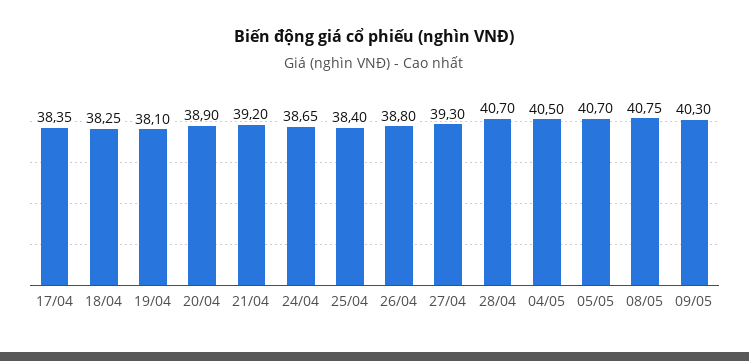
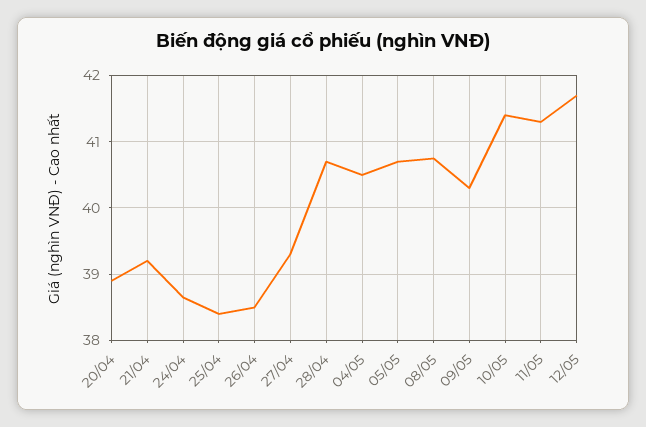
17/04: 38.35 -> none
18/04: 38.25 -> none
19/04: 38.1 -> none
26/04: 38.8 -> 38.5
10/05: none -> 41.4
11/05: none -> 41.3
12/05: none -> 41.7

